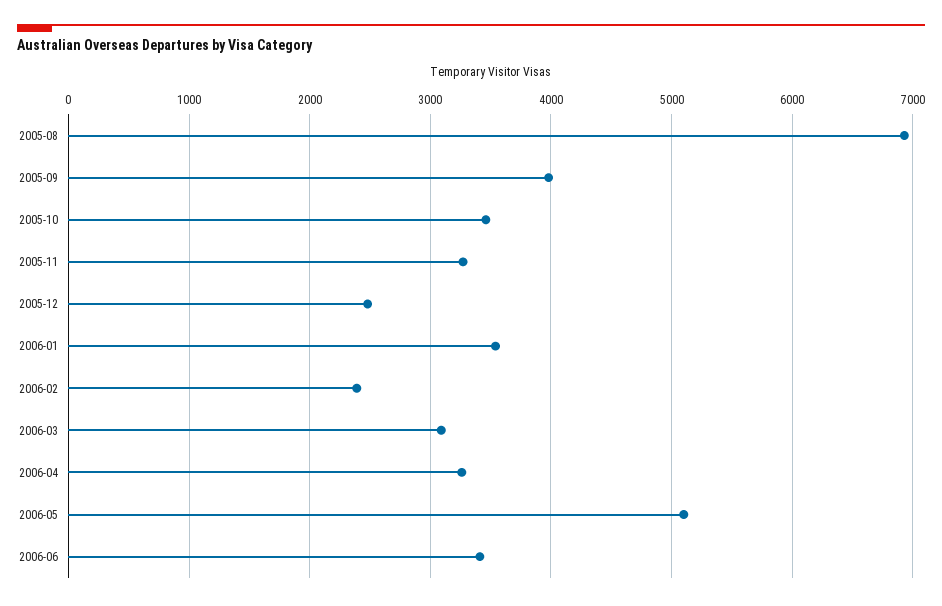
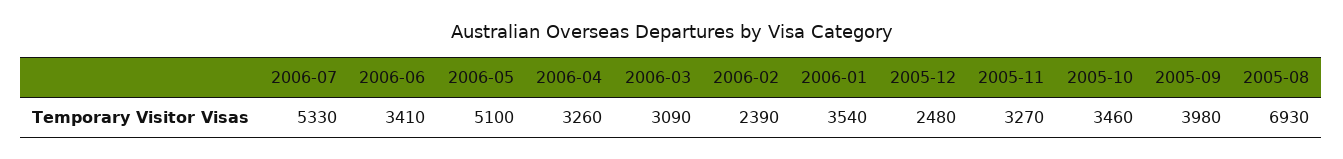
2006-07: none -> 5330

